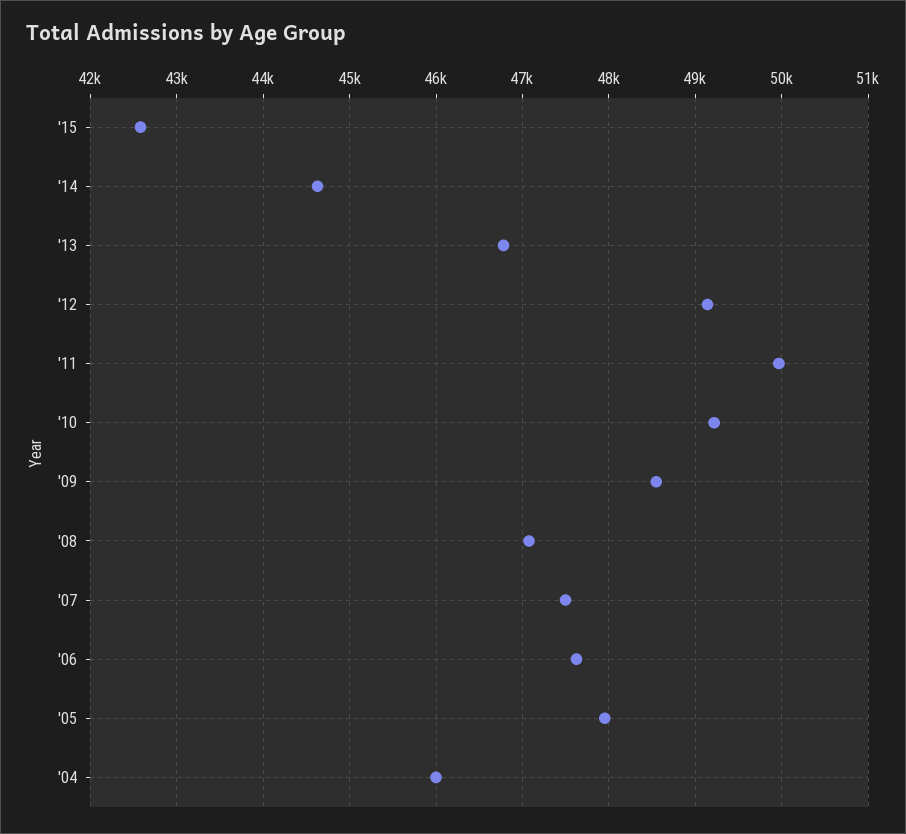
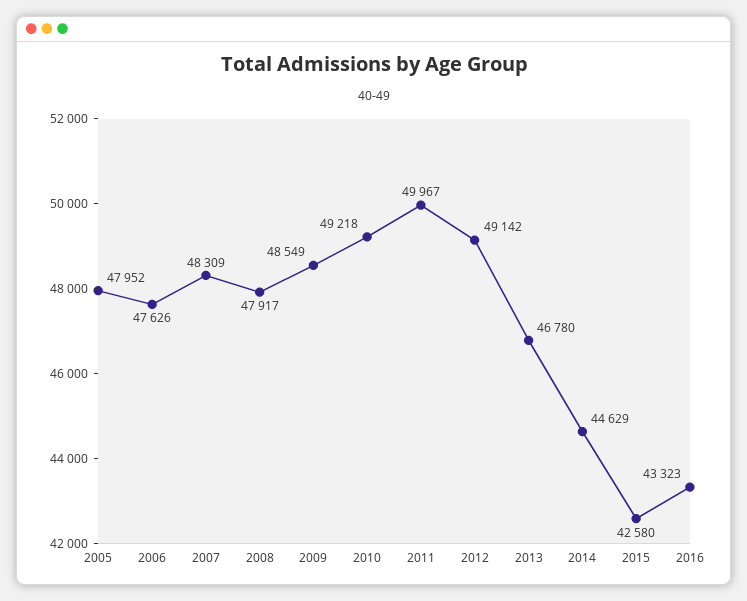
'08: 47100 -> 47917
'07: 47500 -> 48309
'04: 46000 -> none
2016: none -> 43323

